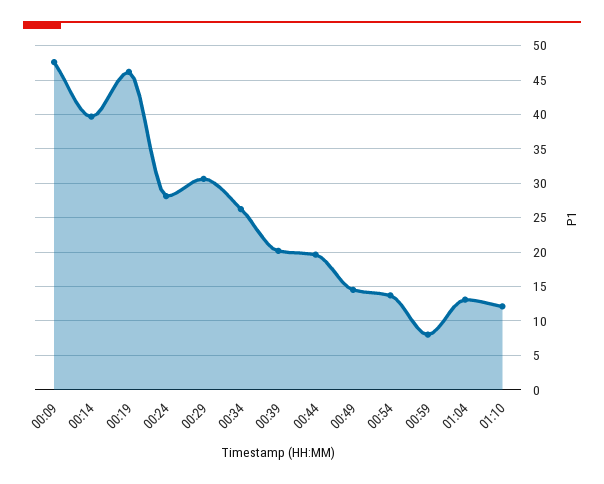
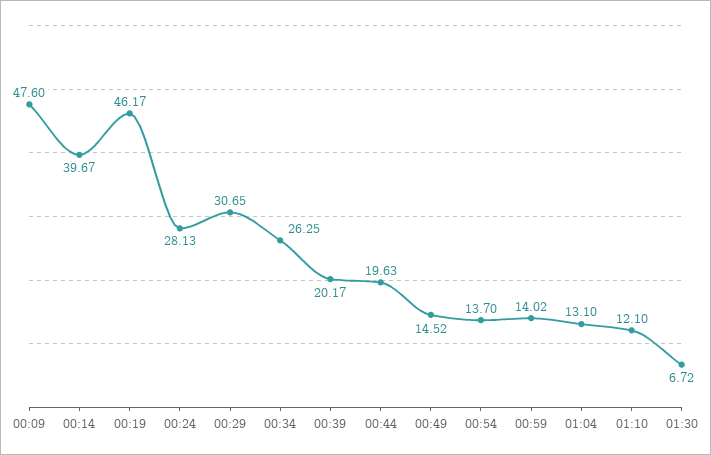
00:59: 8 -> 14.02
01:30: none -> 6.72

